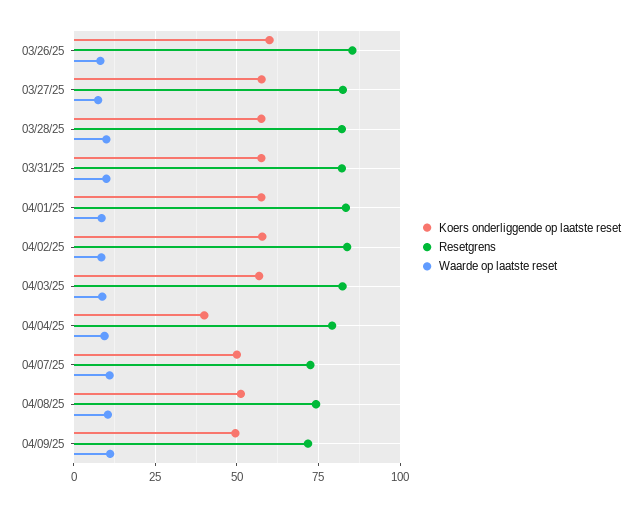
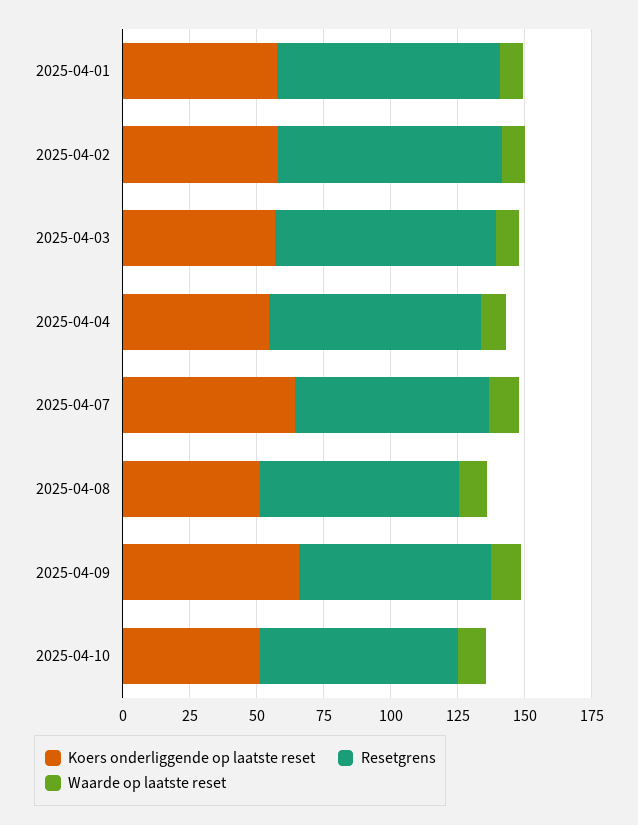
Koers onderliggende op laatste reset, 03/26/25: 60 -> none
Resetgrens, 03/26/25: 85 -> none
Waarde op laatste reset, 03/26/25: 7.5 -> none
Koers onderliggende op laatste reset, 03/27/25: 57.5 -> none
Resetgrens, 03/27/25: 82.5 -> none
Waarde op laatste reset, 03/27/25: 7.5 -> none
Koers onderliggende op laatste reset, 03/28/25: 57.5 -> none
Resetgrens, 03/28/25: 82.5 -> none
Waarde op laatste reset, 03/28/25: 10 -> none
Koers onderliggende op laatste reset, 03/31/25: 57.5 -> none
Resetgrens, 03/31/25: 82.5 -> none
Waarde op laatste reset, 03/31/25: 10 -> none
Koers onderliggende op laatste reset, 04/04/25: 40 -> 55
Koers onderliggende op laatste reset, 04/07/25: 50 -> 65
Koers onderliggende op laatste reset, 04/09/25: 50 -> 65
Koers onderliggende op laatste reset, 2025-04-10: none -> 50
Resetgrens, 2025-04-10: none -> 75
Waarde op laatste reset, 2025-04-10: none -> 10

